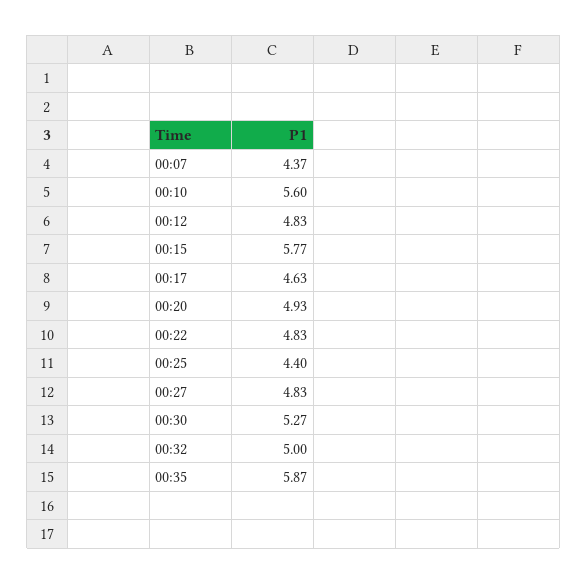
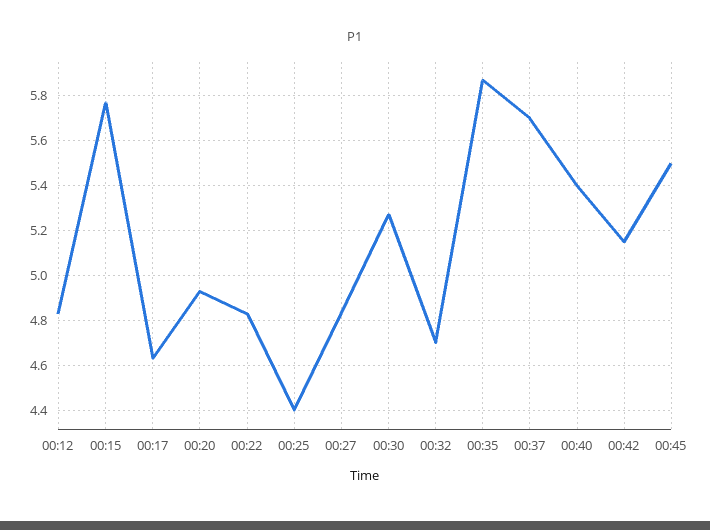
00:07: 4.37 -> none
00:10: 5.6 -> none
00:32: 5 -> 4.7
00:37: none -> 5.7
00:40: none -> 5.4
00:42: none -> 5.15
00:45: none -> 5.5

